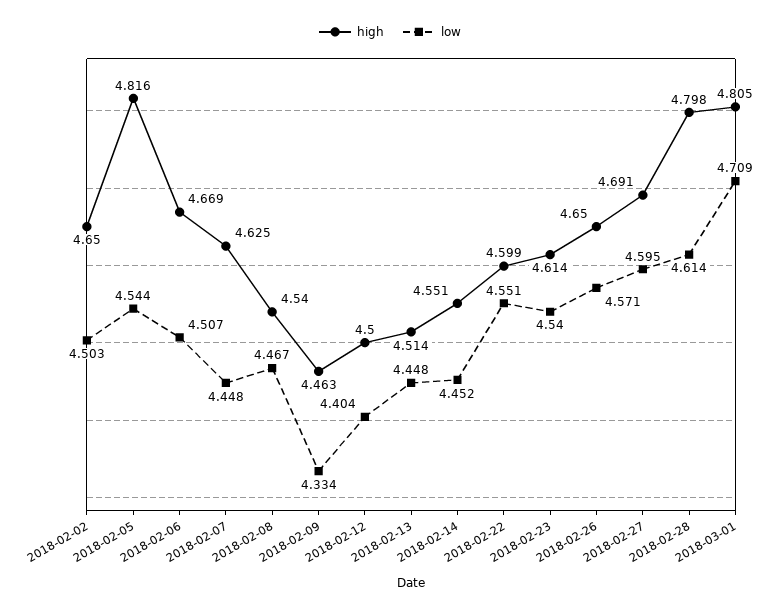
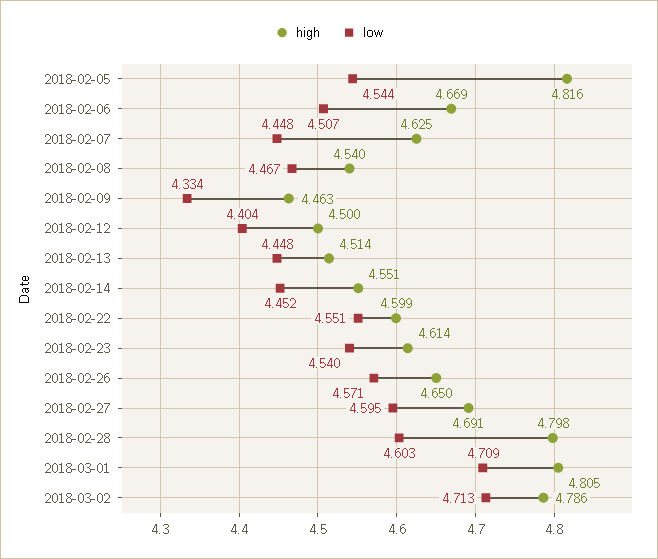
high, 2018-02-02: 4.65 -> none
low, 2018-02-02: 4.503 -> none
low, 2018-02-28: 4.614 -> 4.603
high, 2018-03-02: none -> 4.786
low, 2018-03-02: none -> 4.713

